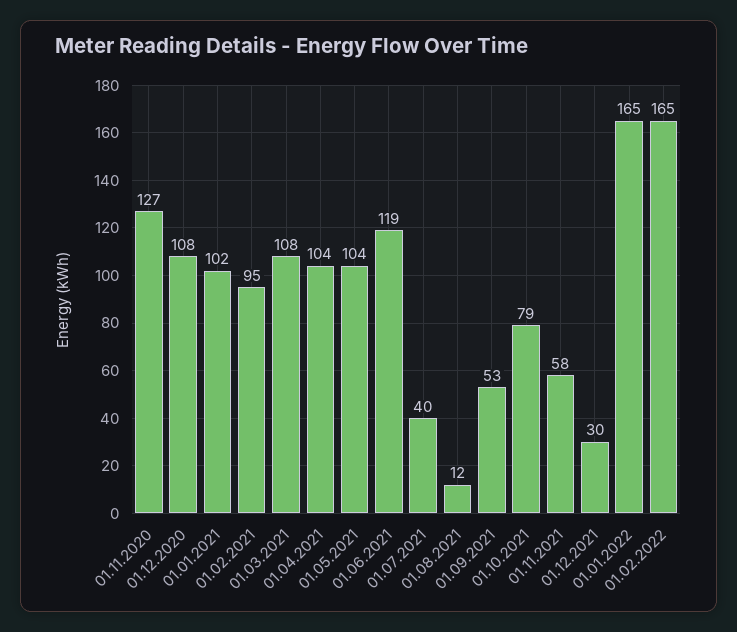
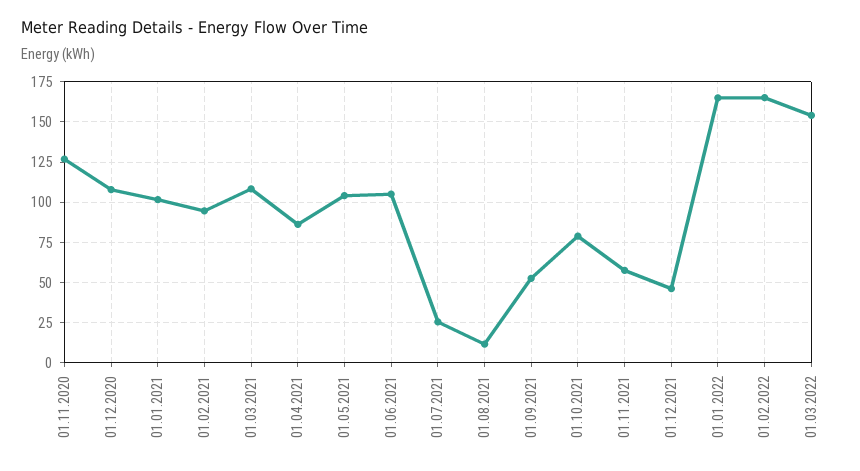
01.04.2021: 104 -> 85
01.06.2021: 119 -> 105
01.07.2021: 40 -> 25
01.12.2021: 30 -> 45
01.03.2022: none -> 155

